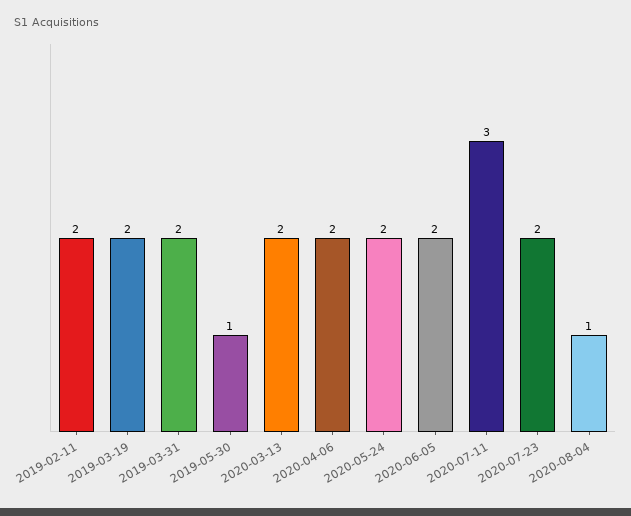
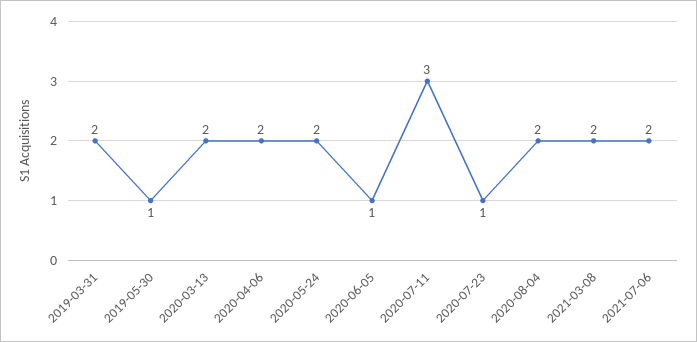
2019-02-11: 2 -> none
2019-03-19: 2 -> none
2020-06-05: 2 -> 1
2020-07-23: 2 -> 1
2020-08-04: 1 -> 2
2021-03-08: none -> 2
2021-07-06: none -> 2

